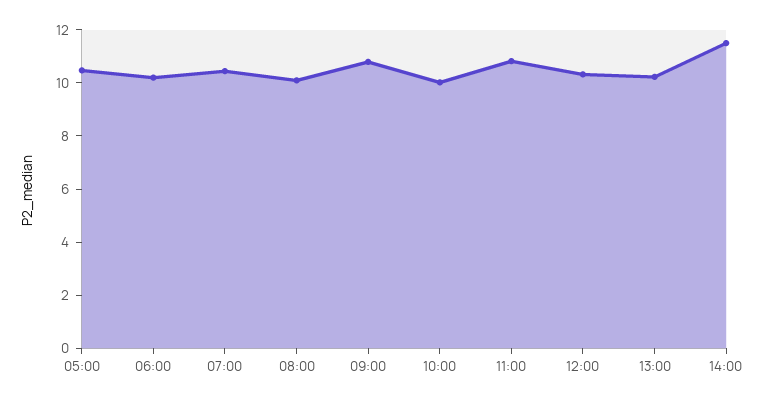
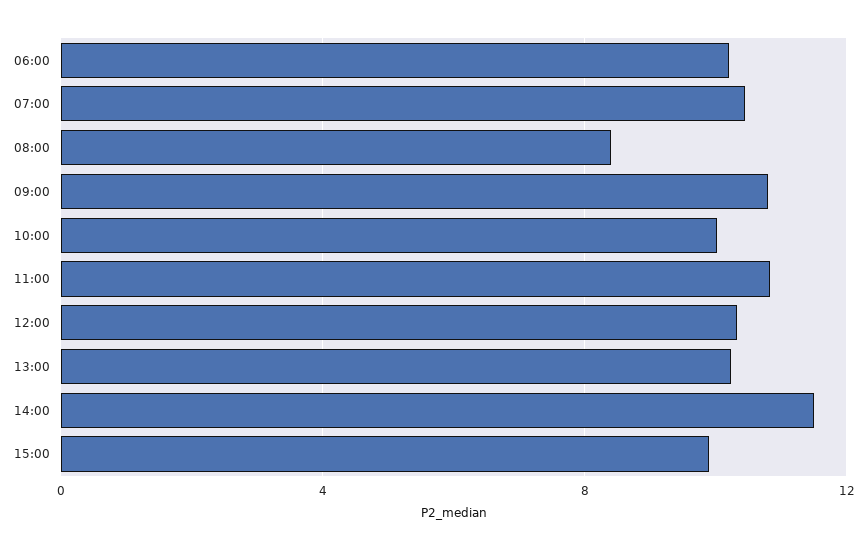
05:00: 10.5 -> none
08:00: 10 -> 8.5
15:00: none -> 10

